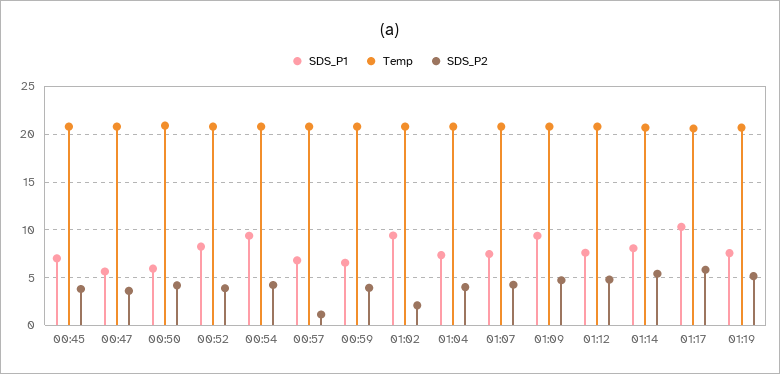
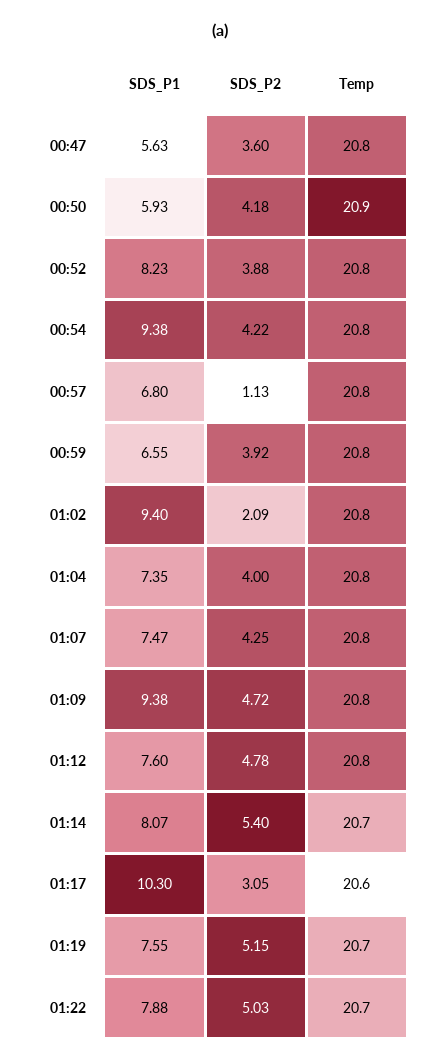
SDS_P1, 00:45: 7 -> none
Temp, 00:45: 21 -> none
SDS_P2, 00:45: 4 -> none
SDS_P2, 01:17: 6 -> 3.05
SDS_P1, 01:22: none -> 7.88
SDS_P2, 01:22: none -> 5.03
Temp, 01:22: none -> 20.7

